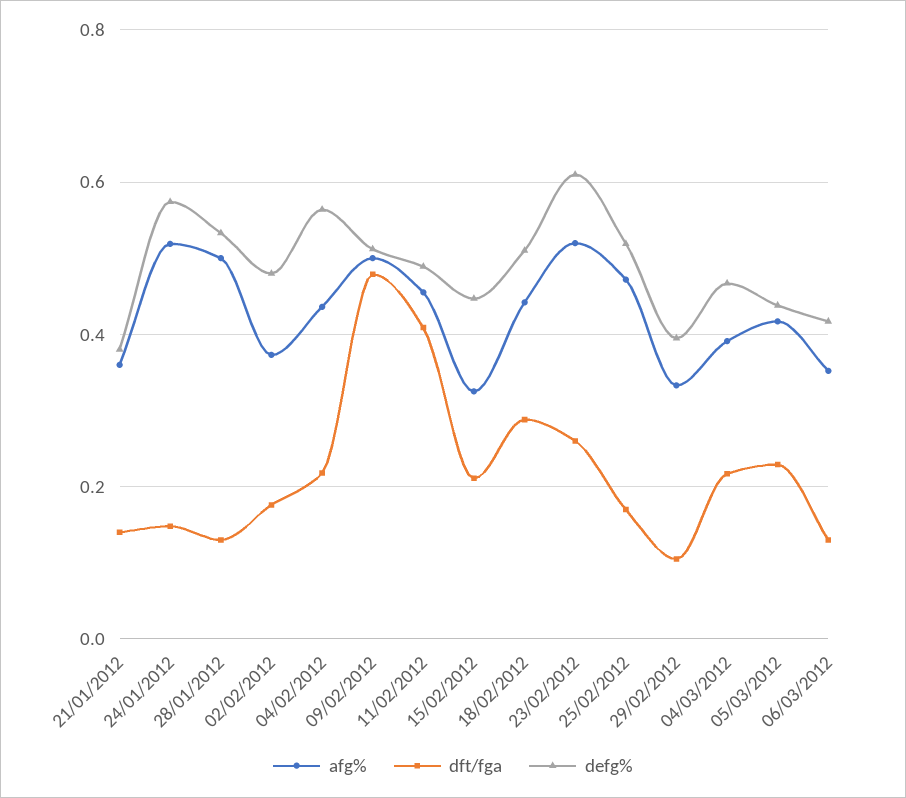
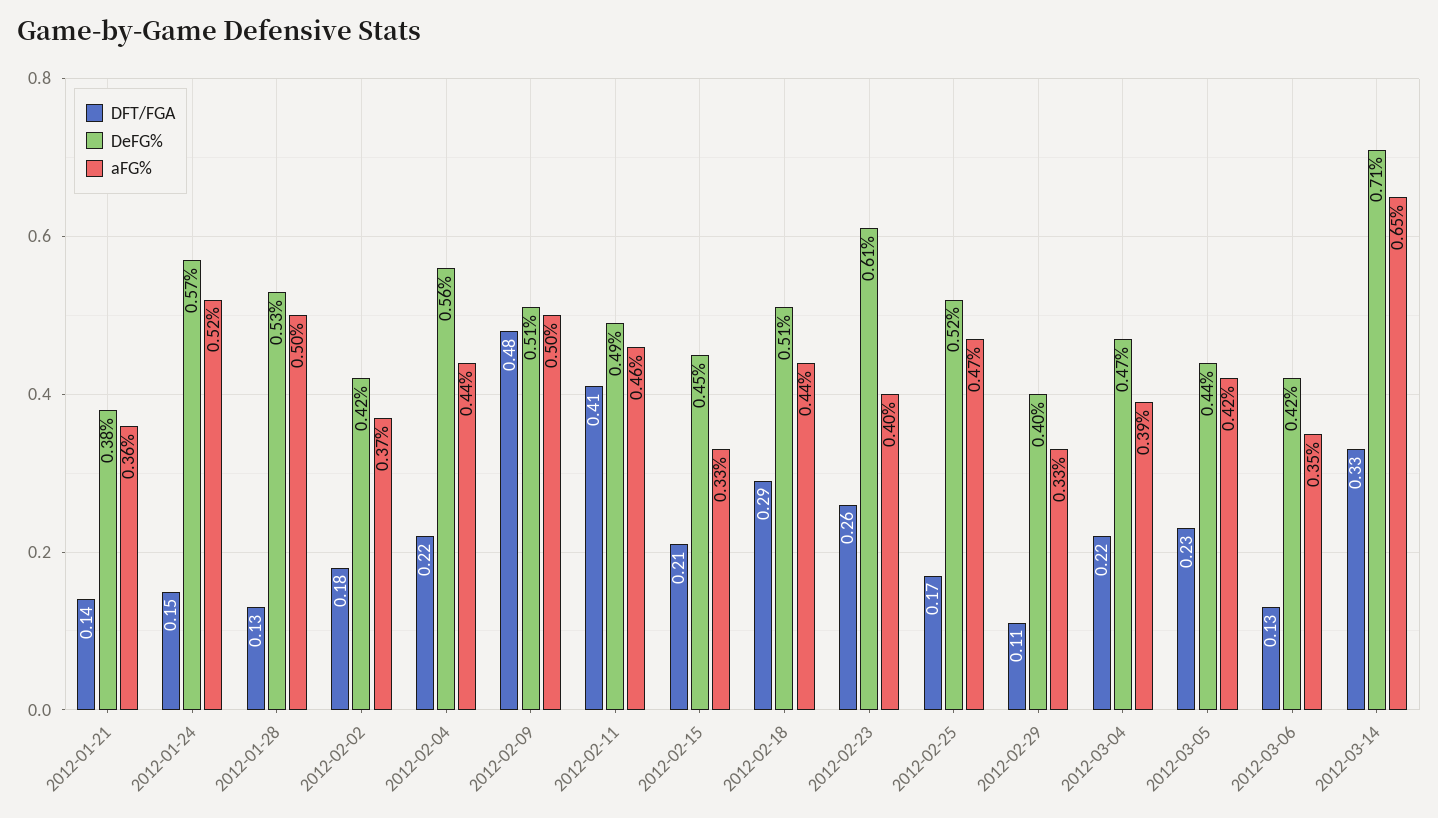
defg%, 02/02/2012: 0.48 -> 0.42
afg%, 23/02/2012: 0.52 -> 0.4
dft/fga, 2012-03-14: none -> 0.33
defg%, 2012-03-14: none -> 0.71
afg%, 2012-03-14: none -> 0.65

